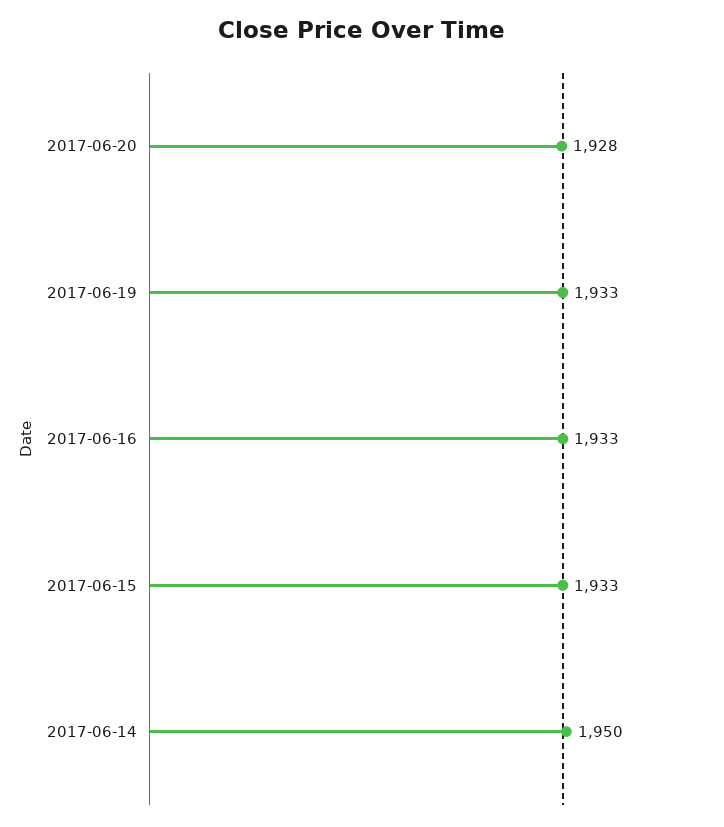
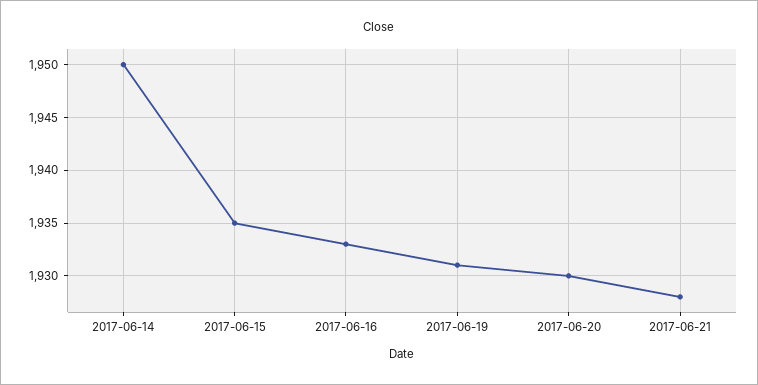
2017-06-20: 1928 -> 1930
2017-06-19: 1933 -> 1931
2017-06-15: 1933 -> 1935
2017-06-21: none -> 1928

